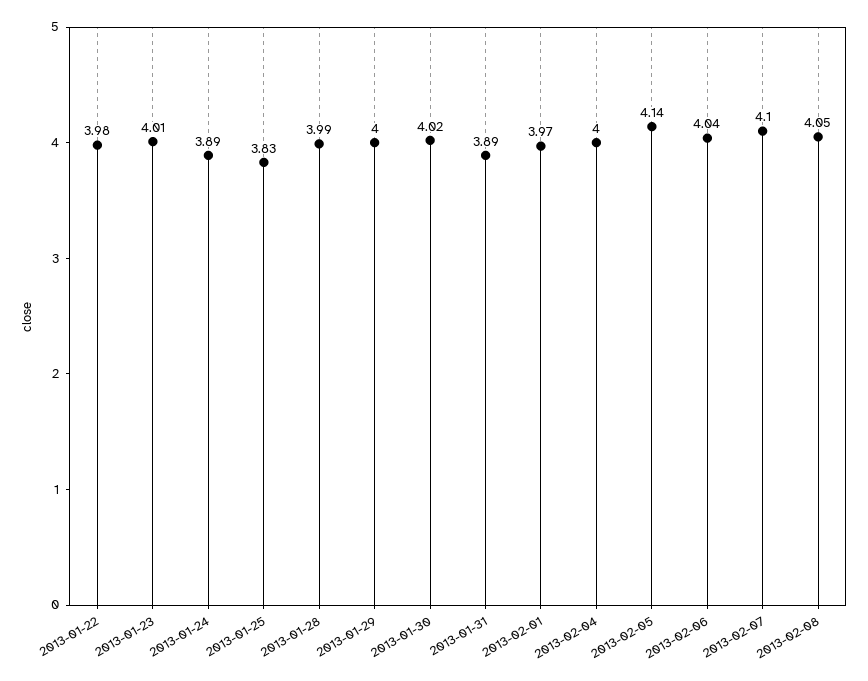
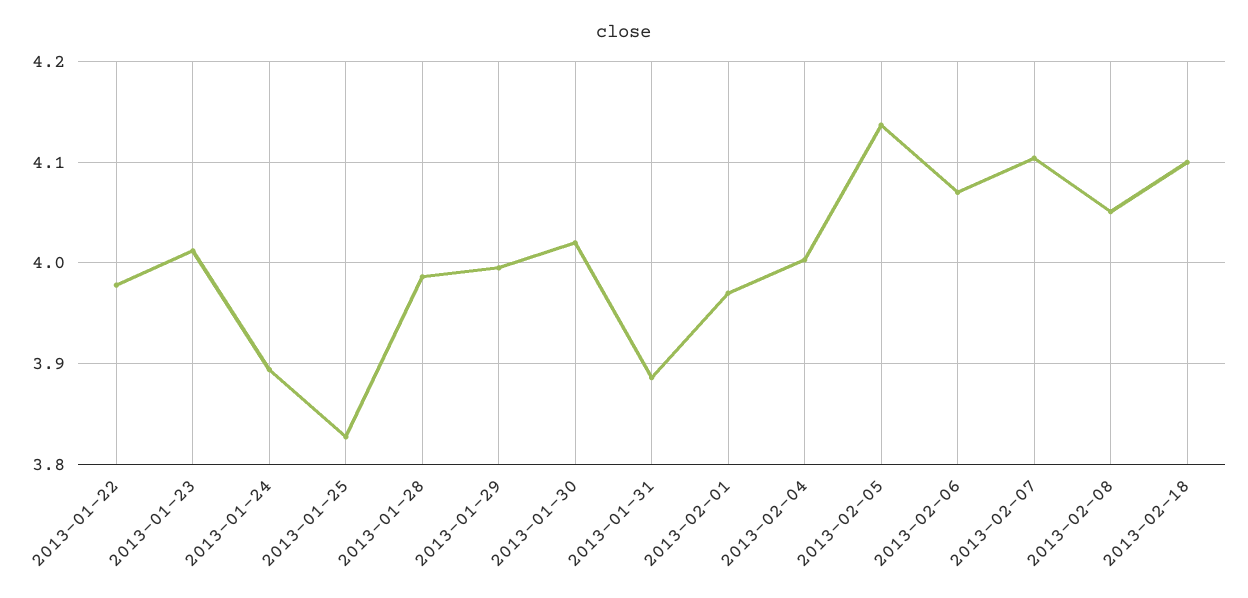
2013-02-06: 4.04 -> 4.07
2013-02-18: none -> 4.1

